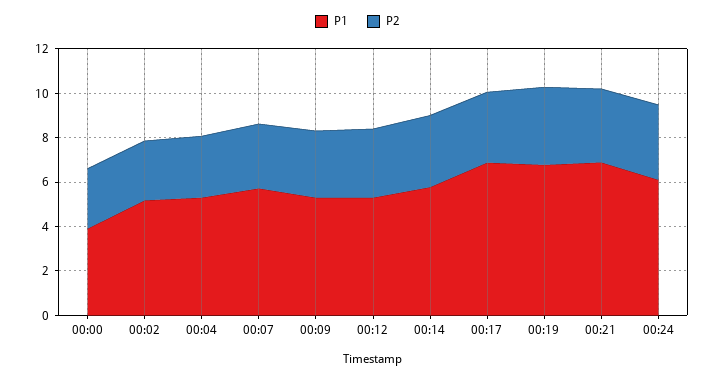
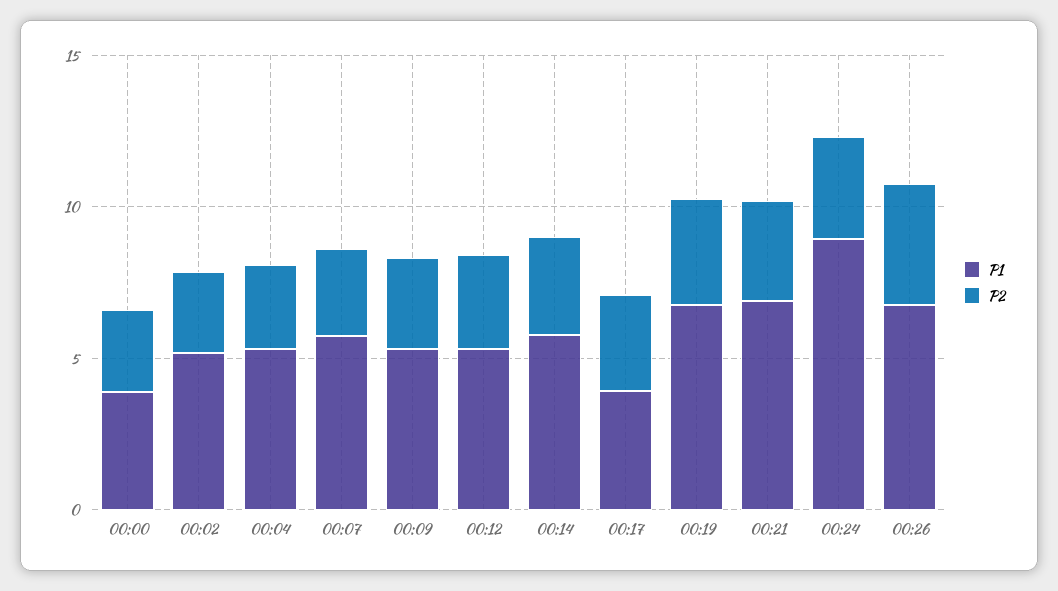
P1, 00:17: 7 -> 4
P1, 00:24: 6 -> 9
P1, 00:26: none -> 7
P2, 00:26: none -> 4

